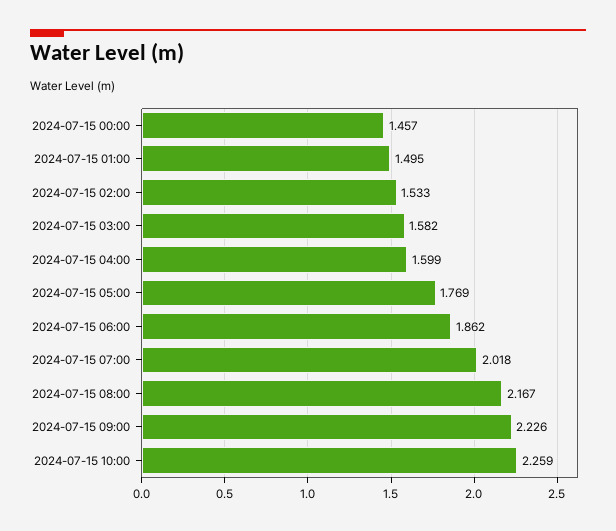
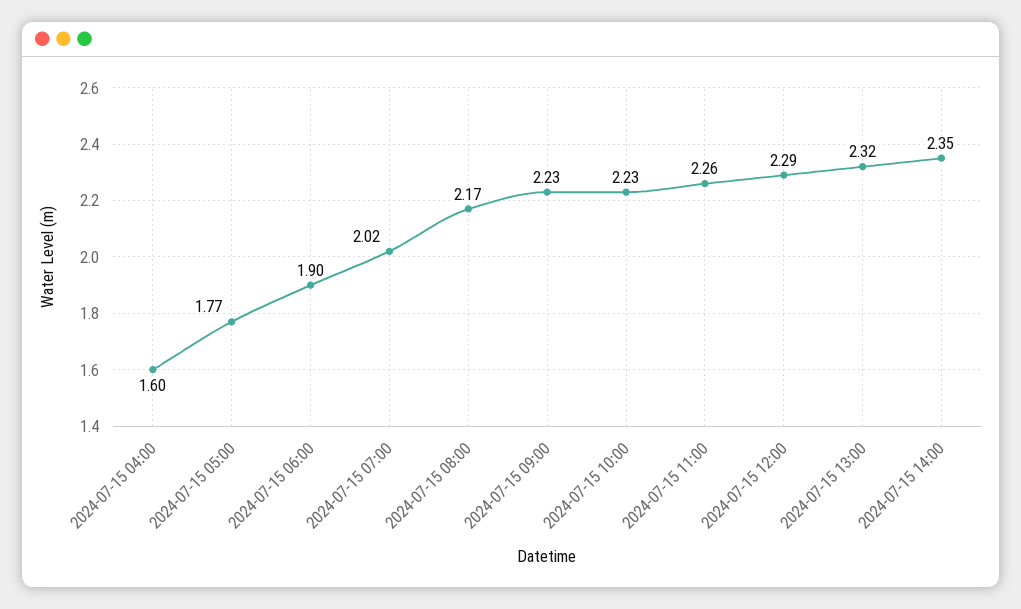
2024-07-15 00:00: 1.457 -> none
2024-07-15 01:00: 1.495 -> none
2024-07-15 02:00: 1.533 -> none
2024-07-15 03:00: 1.582 -> none
2024-07-15 06:00: 1.862 -> 1.9
2024-07-15 10:00: 2.259 -> 2.23
2024-07-15 11:00: none -> 2.26
2024-07-15 12:00: none -> 2.29
2024-07-15 13:00: none -> 2.32
2024-07-15 14:00: none -> 2.35

